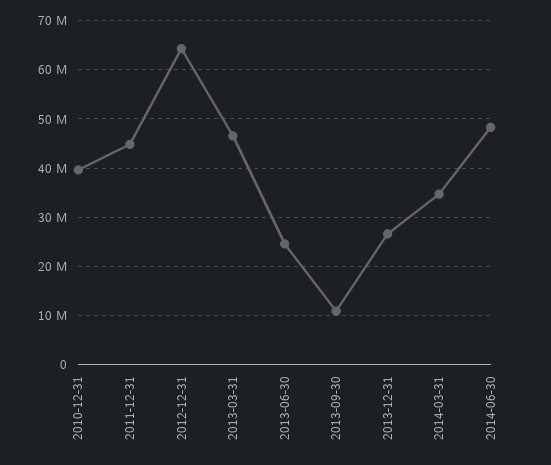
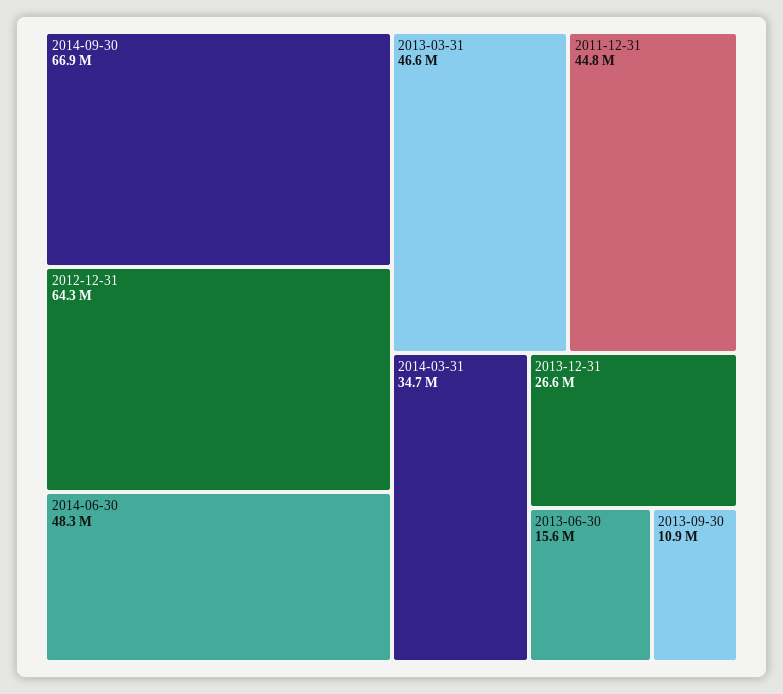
2010-12-31: 40000000 -> none
2013-06-30: 24000000 -> 15600000
2014-09-30: none -> 66900000

